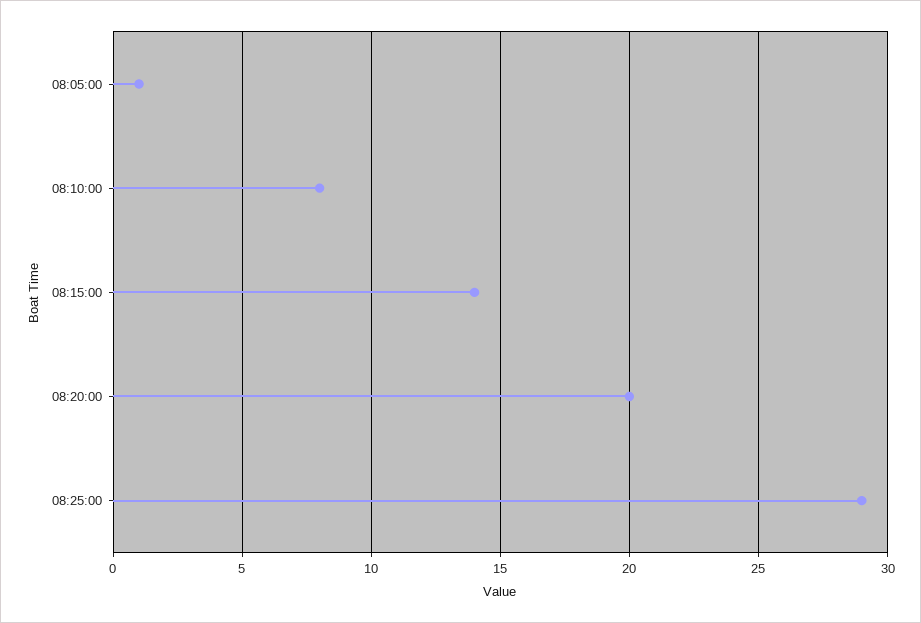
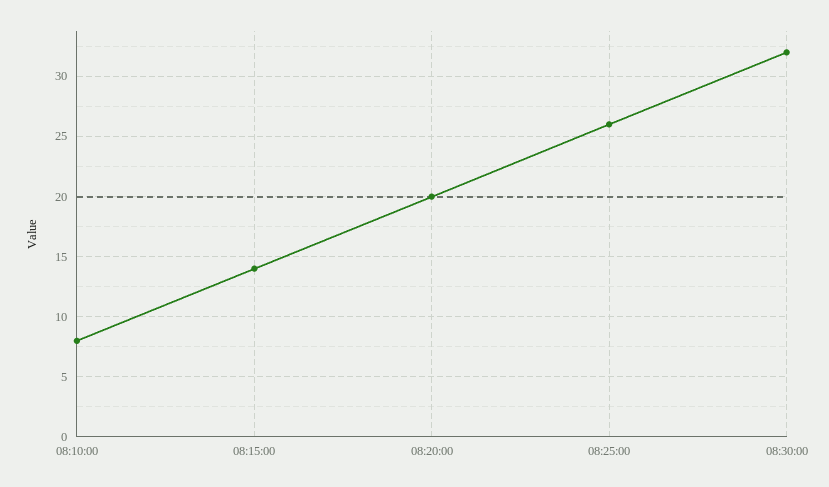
08:05:00: 1 -> none
08:25:00: 29 -> 26
08:30:00: none -> 32

